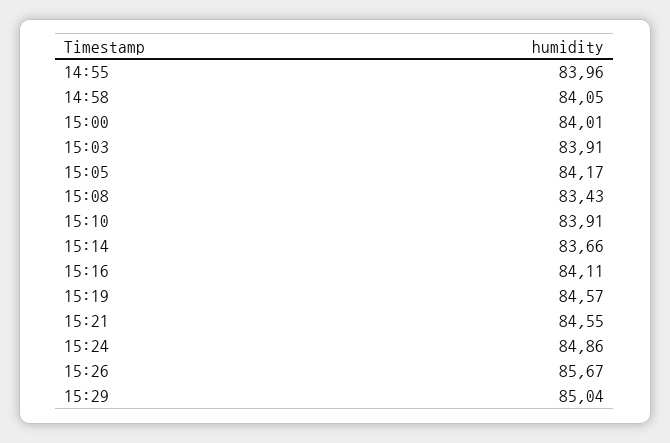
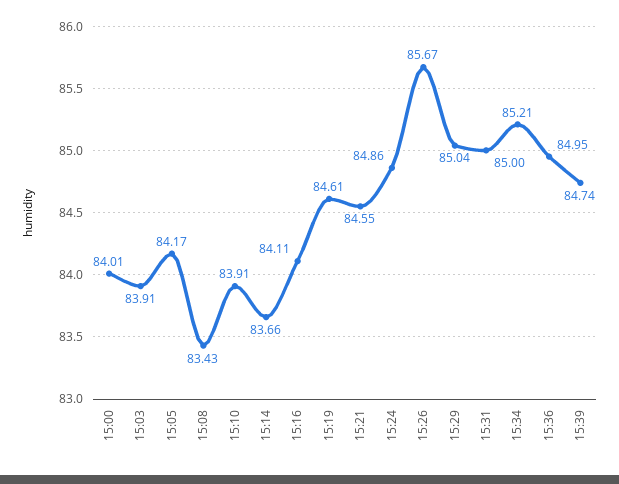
14:55: 83.96 -> none
14:58: 84.05 -> none
15:19: 84.57 -> 84.61
15:31: none -> 85
15:34: none -> 85.21
15:36: none -> 84.95
15:39: none -> 84.74

